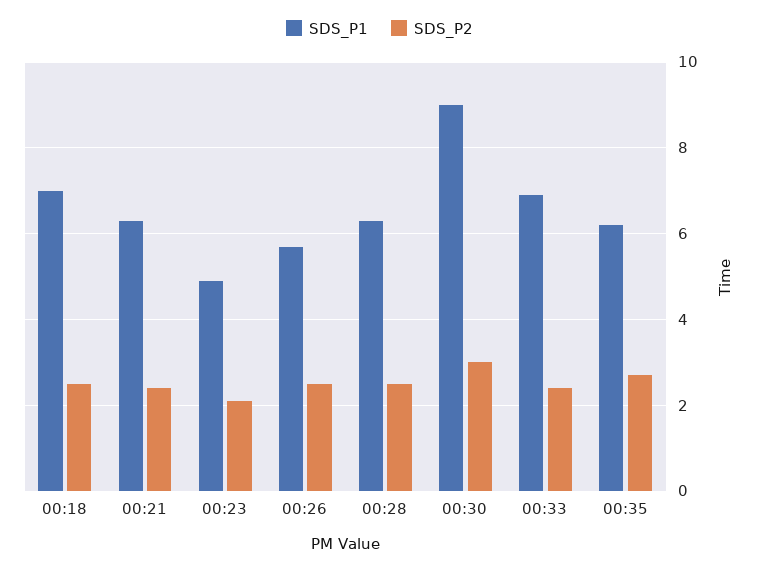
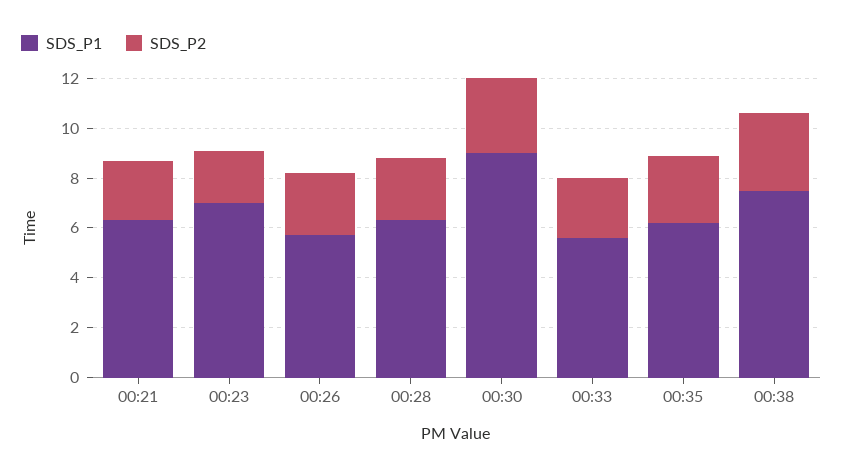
SDS_P1, 00:18: 7 -> none
SDS_P2, 00:18: 2.5 -> none
SDS_P1, 00:23: 5 -> 7
SDS_P1, 00:33: 7 -> 5.5
SDS_P1, 00:38: none -> 7.5
SDS_P2, 00:38: none -> 3

